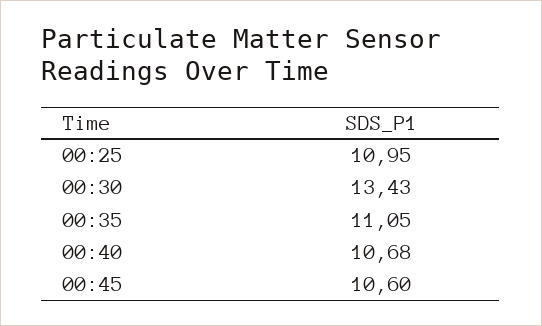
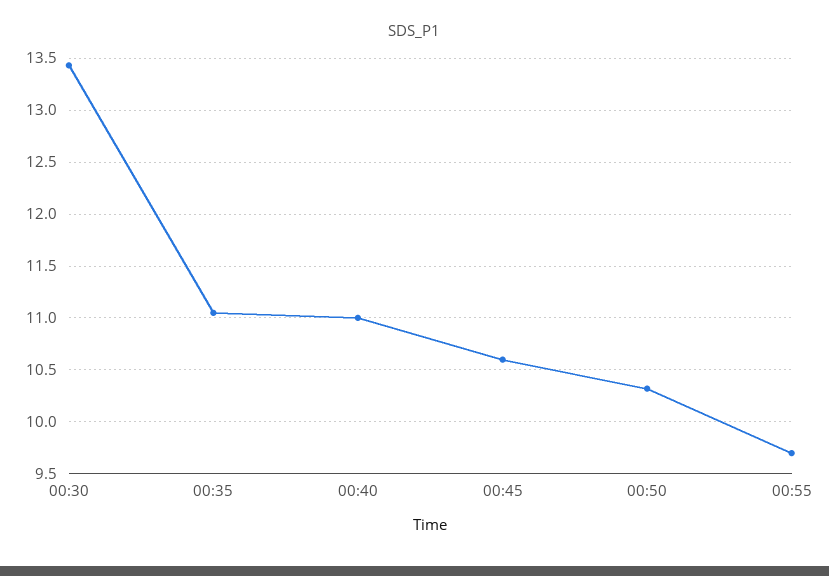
00:25: 10.95 -> none
00:40: 10.68 -> 11
00:50: none -> 10.3
00:55: none -> 9.7

